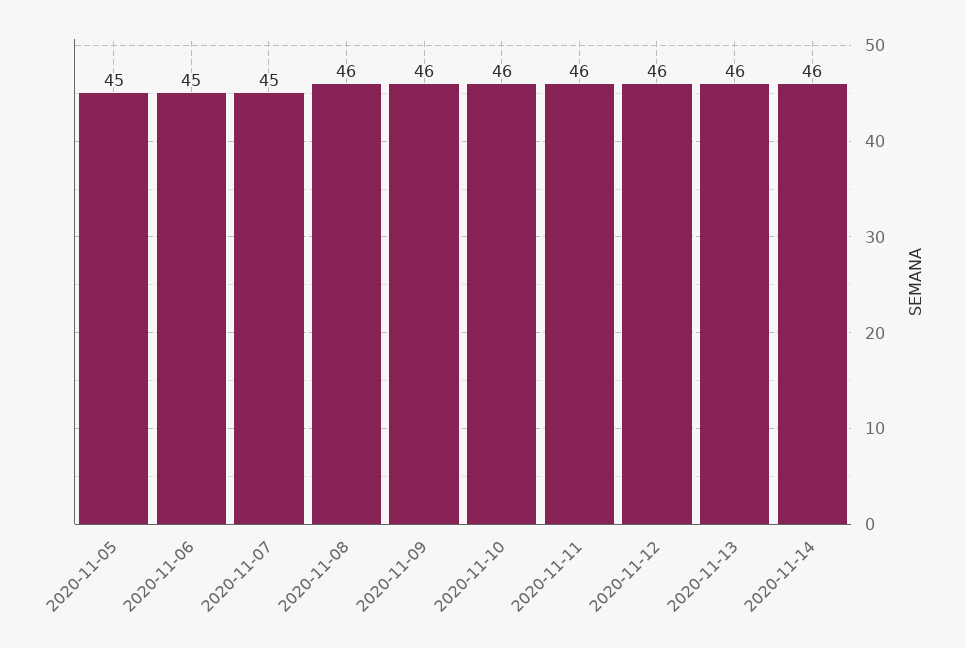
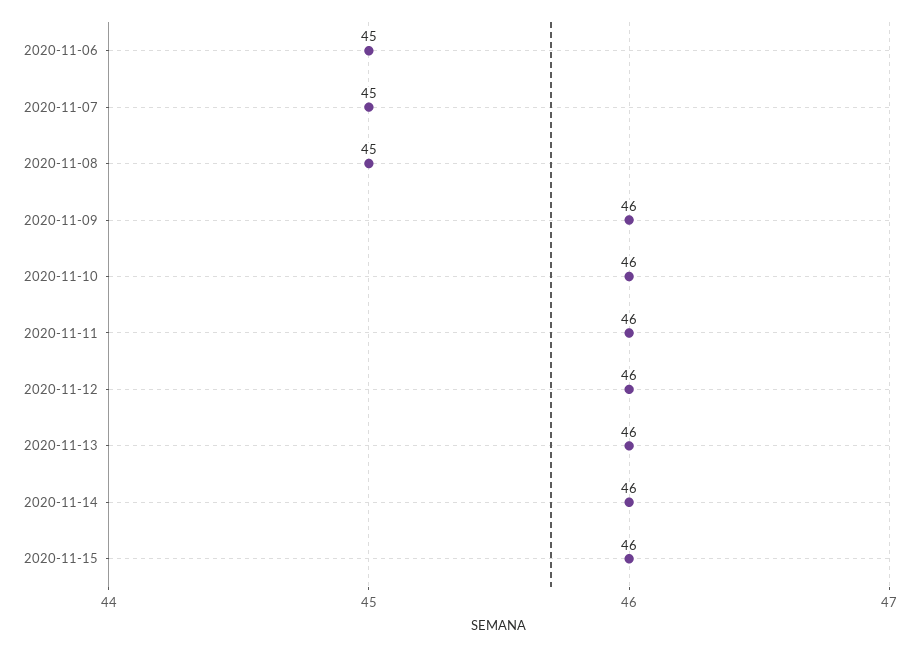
2020-11-05: 45 -> none
2020-11-08: 46 -> 45
2020-11-15: none -> 46

